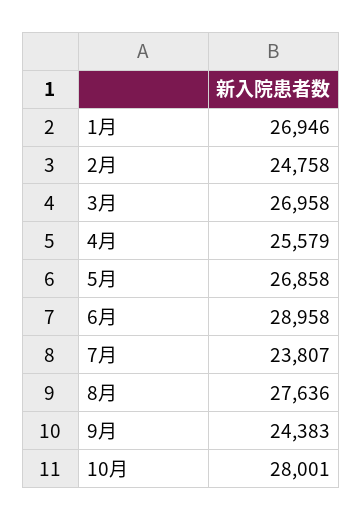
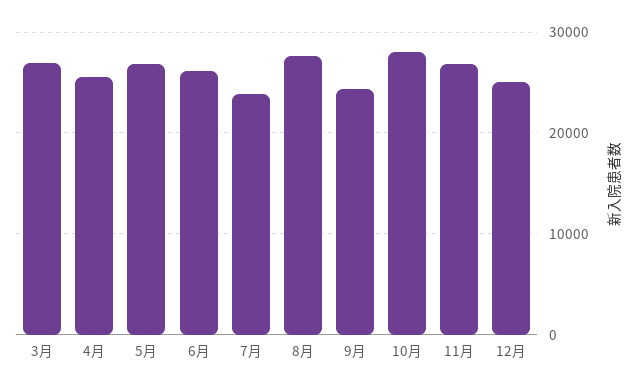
1月: 26946 -> none
2月: 24758 -> none
6月: 28958 -> 26000
11月: none -> 27000
12月: none -> 25000

